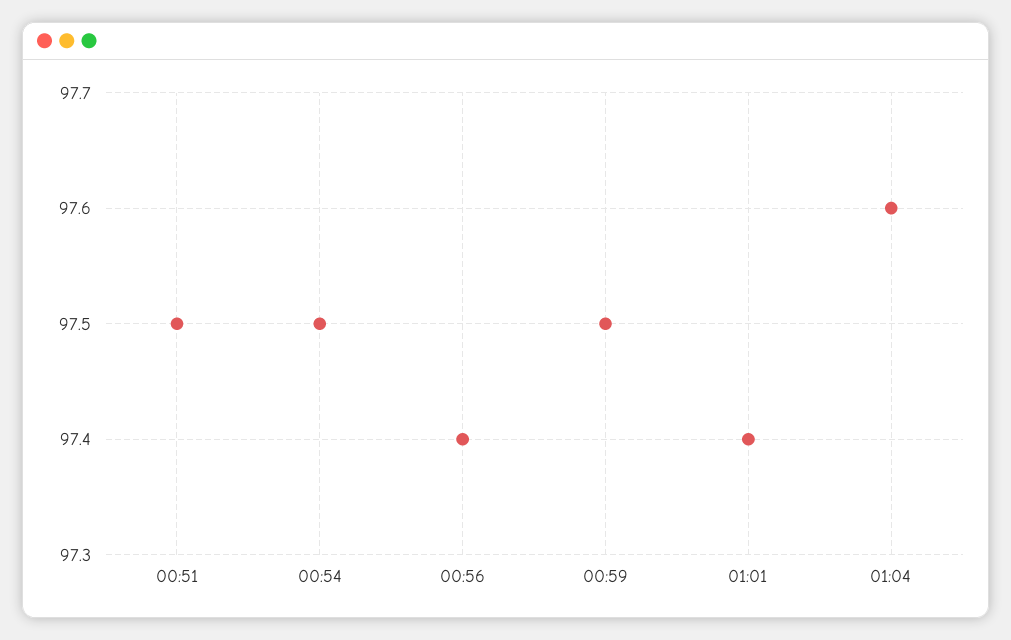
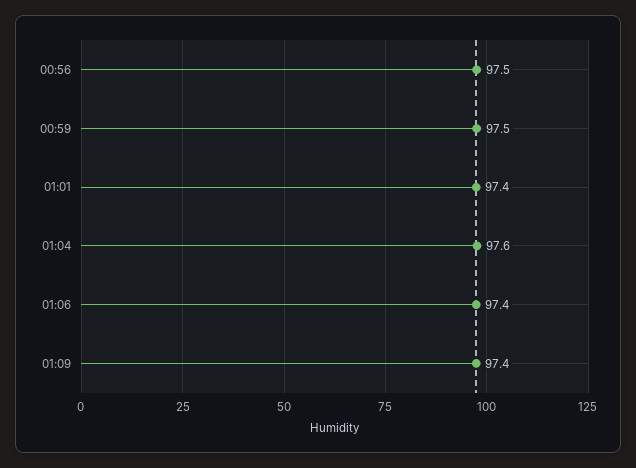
00:51: 97.5 -> none
00:54: 97.5 -> none
00:56: 97.4 -> 97.5
01:06: none -> 97.4
01:09: none -> 97.4

